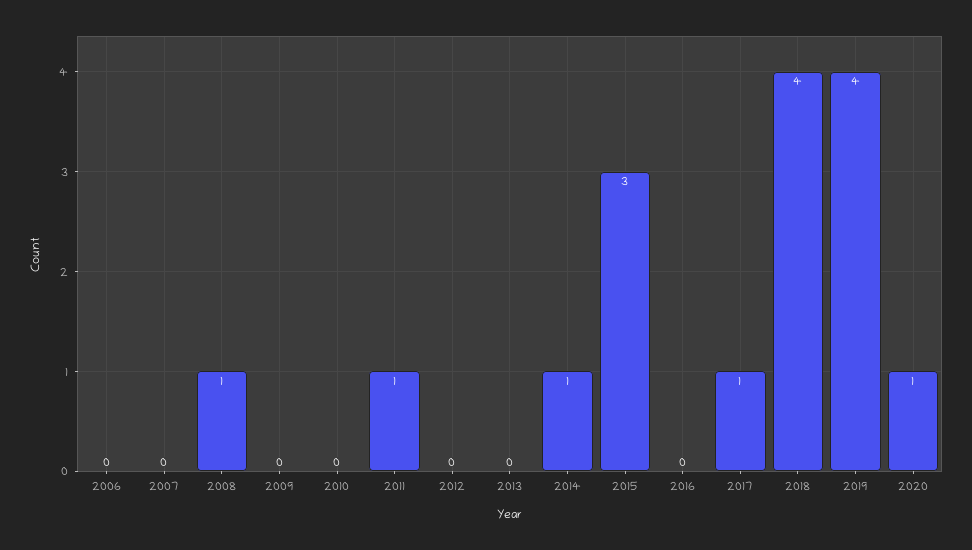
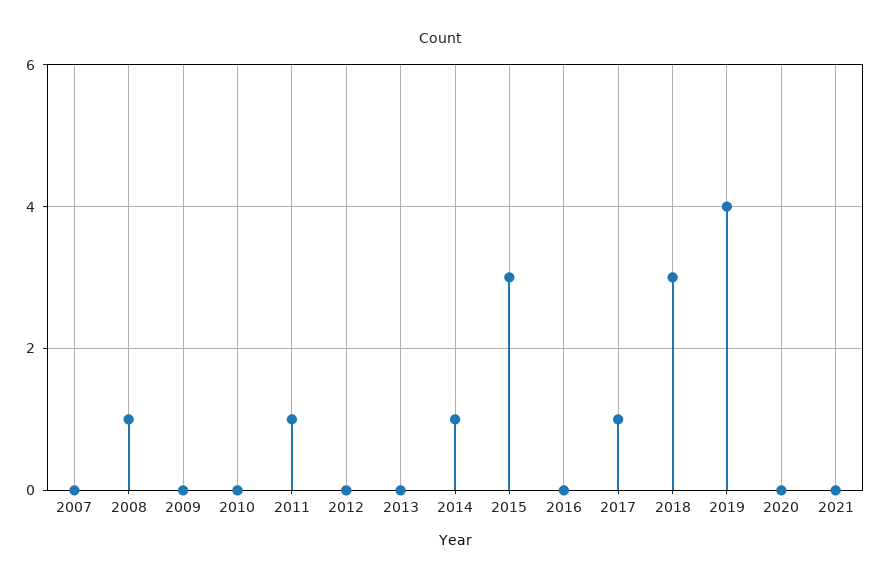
2006: 0 -> none
2018: 4 -> 3
2020: 1 -> 0
2021: none -> 0

